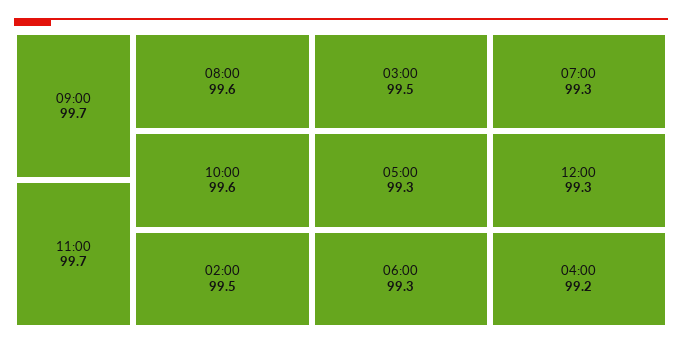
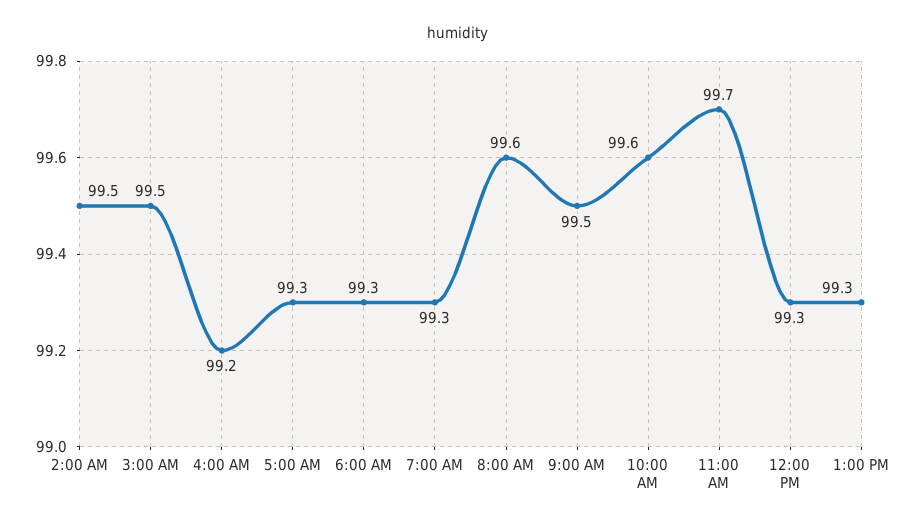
09:00: 99.7 -> 99.5
1:00 PM: none -> 99.3

